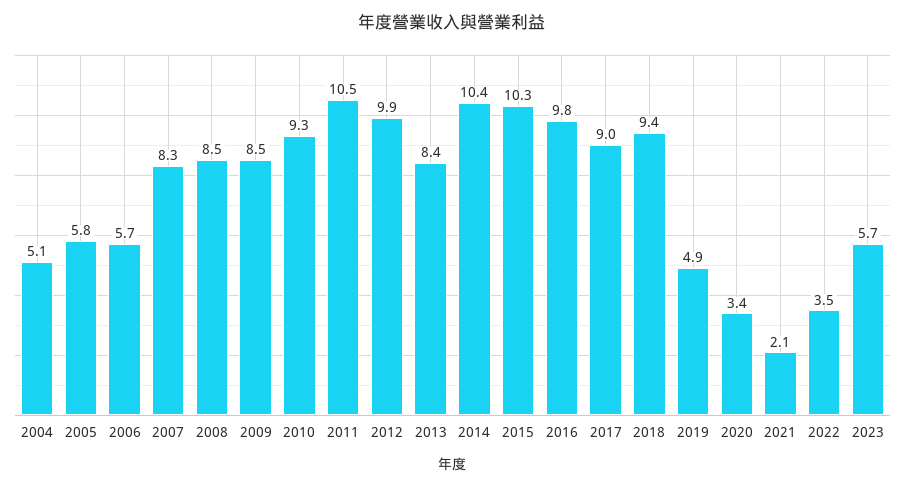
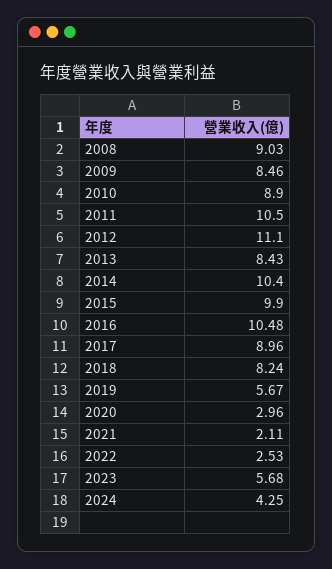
2004: 5.1 -> none
2005: 5.8 -> none
2006: 5.7 -> none
2007: 8.3 -> none
2008: 8.5 -> 9.03
2010: 9.3 -> 8.9
2012: 9.9 -> 11.1
2015: 10.3 -> 9.9
2016: 9.8 -> 10.48
2018: 9.4 -> 8.24
2019: 4.9 -> 5.67
2020: 3.4 -> 2.96
2022: 3.5 -> 2.53
2024: none -> 4.25

